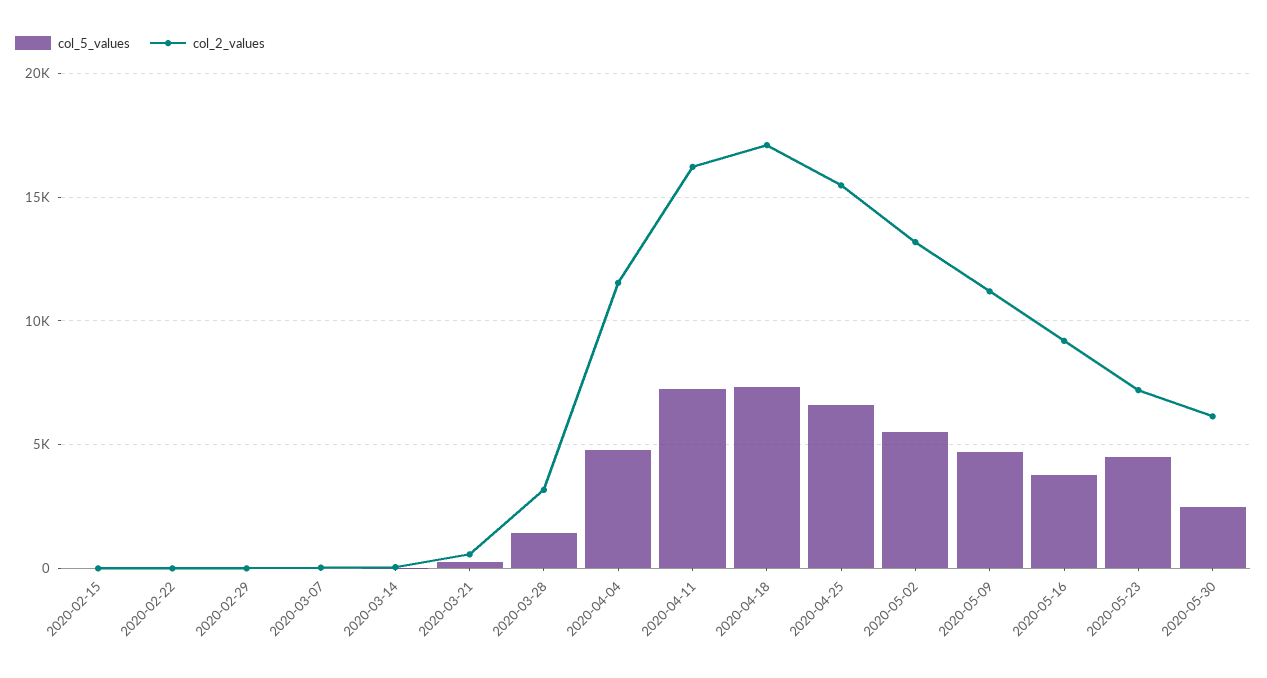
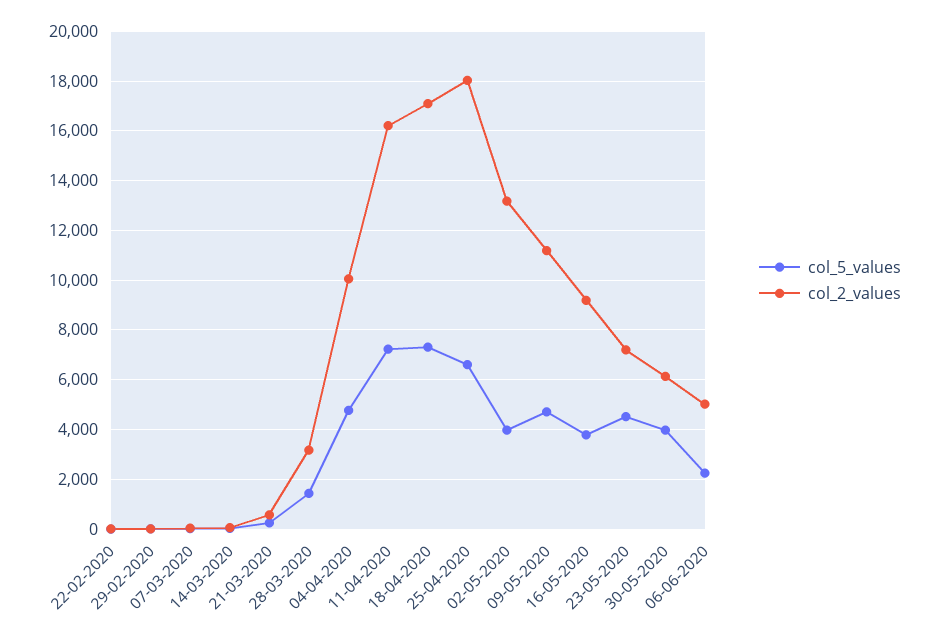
col_5_values, 2020-02-15: 0 -> none
col_2_values, 2020-02-15: 0 -> none
col_2_values, 2020-04-04: 11500 -> 10000
col_2_values, 2020-04-25: 15500 -> 18000
col_5_values, 2020-05-02: 5500 -> 4000
col_5_values, 2020-05-30: 2500 -> 4000
col_5_values, 06-06-2020: none -> 2250
col_2_values, 06-06-2020: none -> 5000

